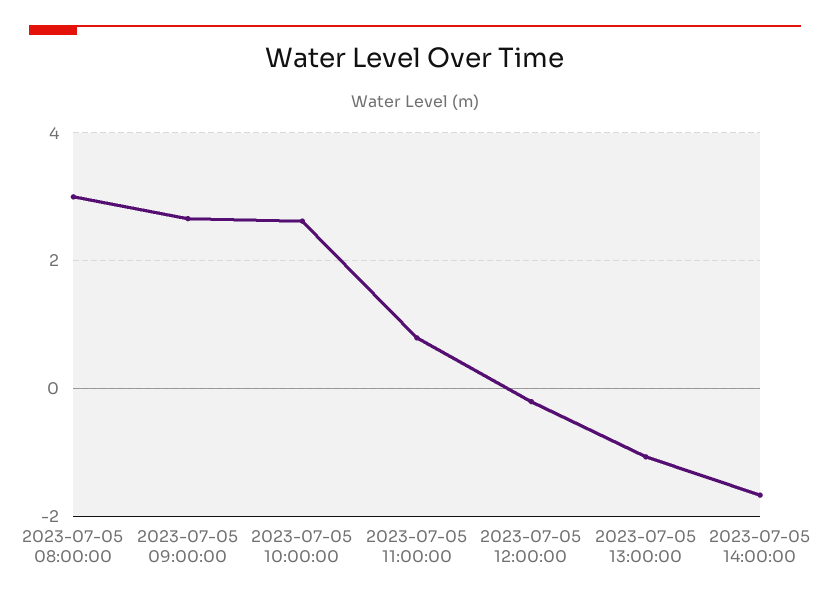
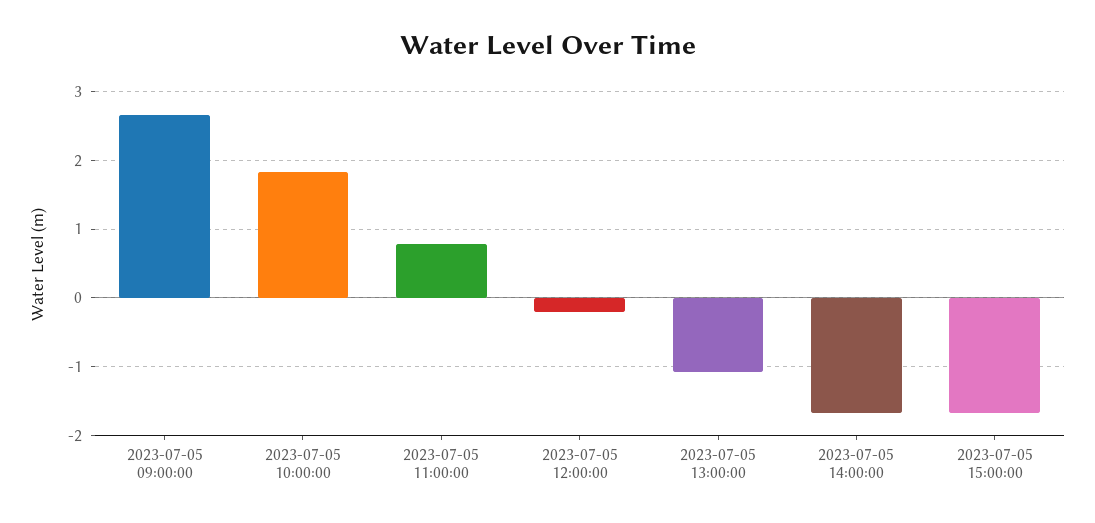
2023-07-05 08:00:00: 3 -> none
2023-07-05 10:00:00: 2.6 -> 1.8
2023-07-05 15:00:00: none -> -1.7

